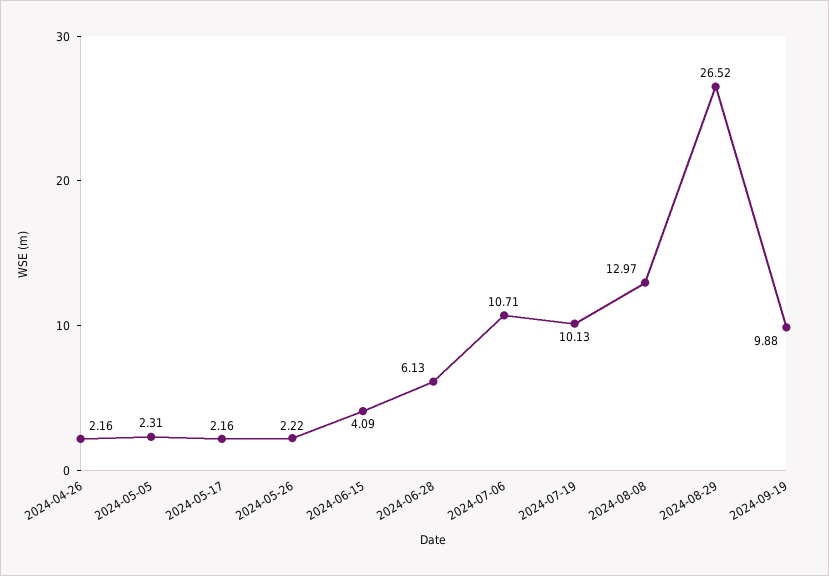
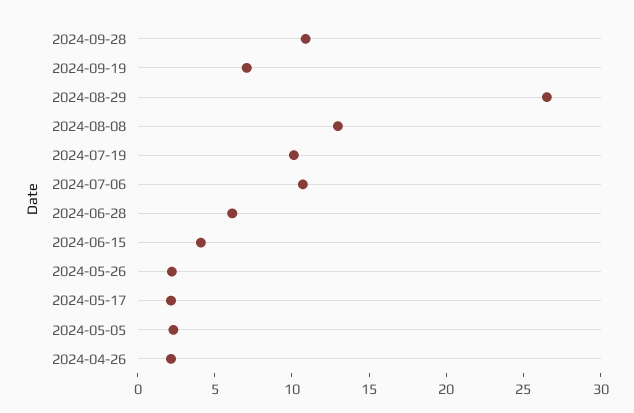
2024-09-19: 9.88 -> 7
2024-09-28: none -> 11

